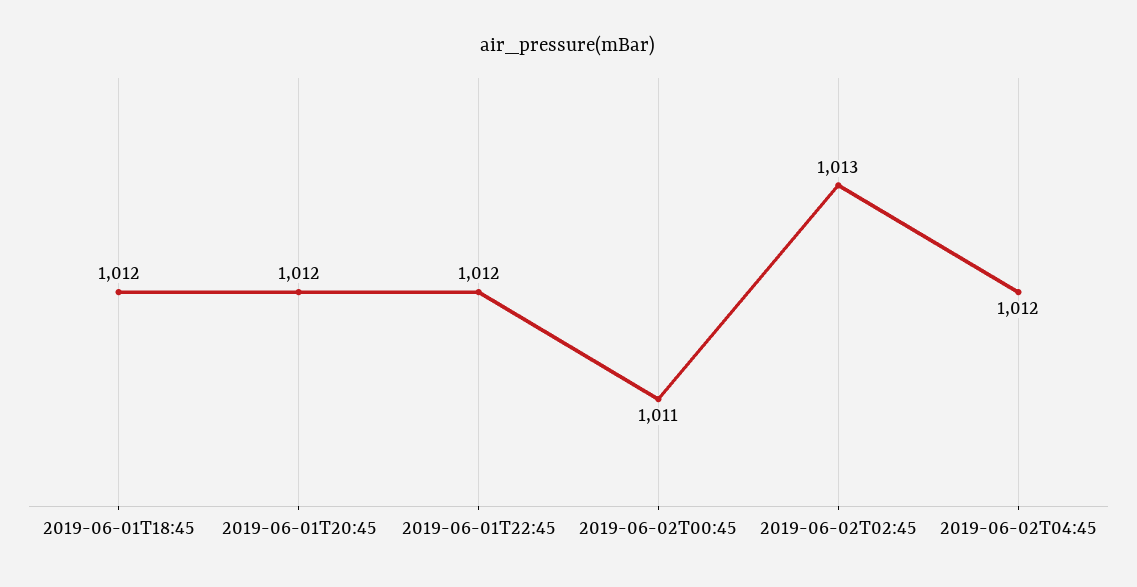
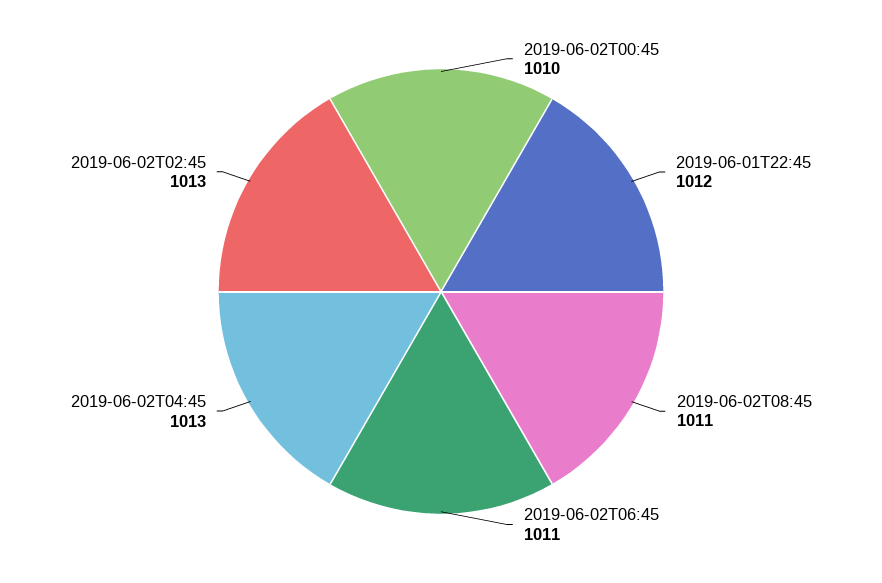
2019-06-01T18:45: 1012 -> none
2019-06-01T20:45: 1012 -> none
2019-06-02T00:45: 1011 -> 1010
2019-06-02T04:45: 1012 -> 1013
2019-06-02T08:45: none -> 1011
2019-06-02T06:45: none -> 1011

